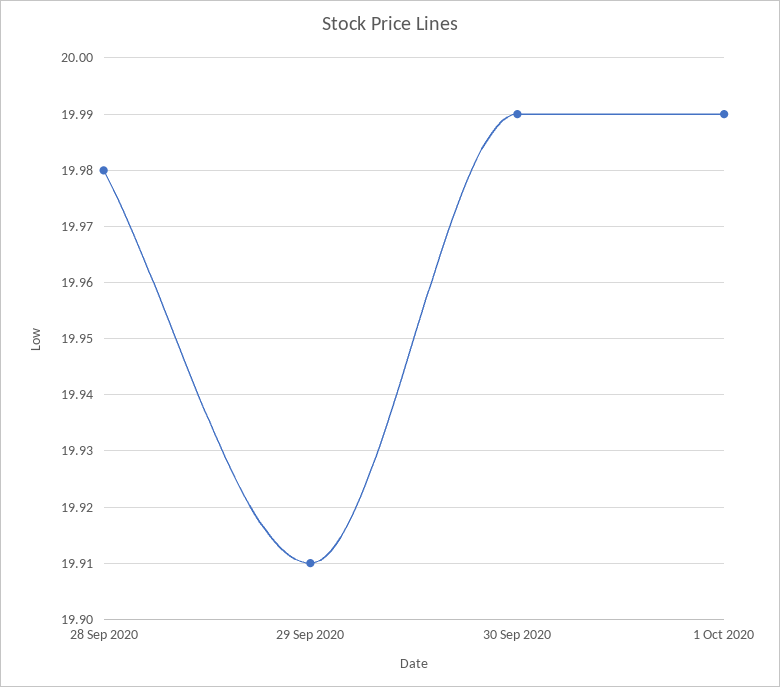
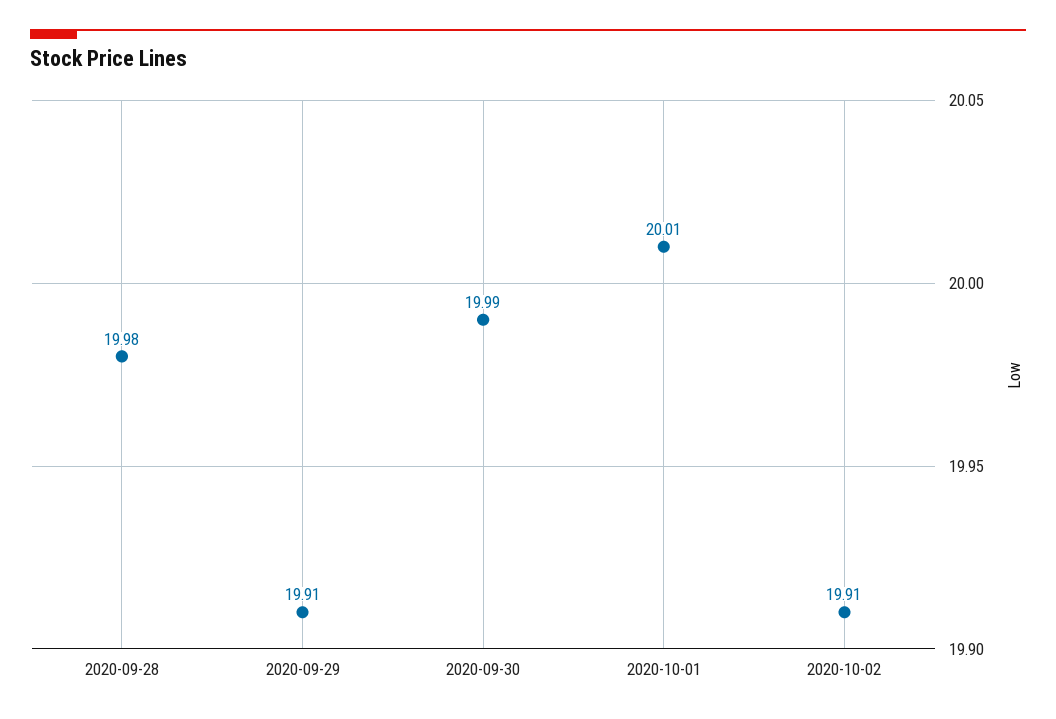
1 Oct 2020: 19.99 -> 20.01
2020-10-02: none -> 19.91

